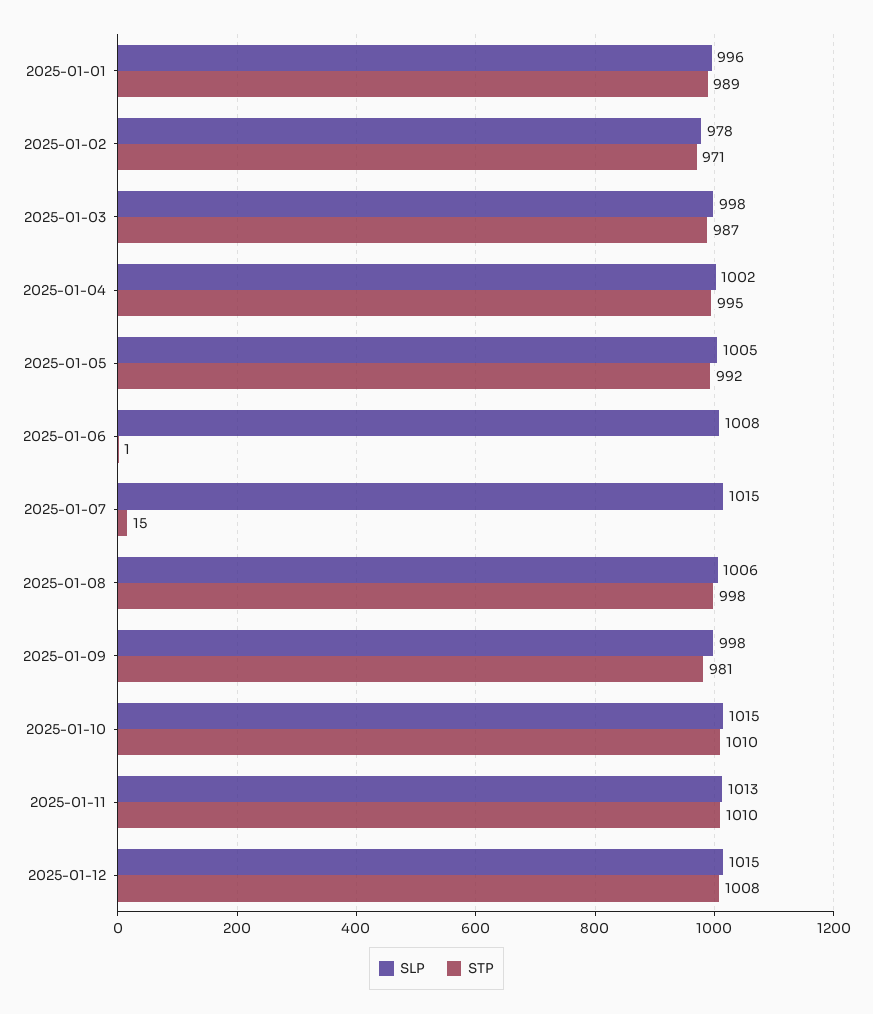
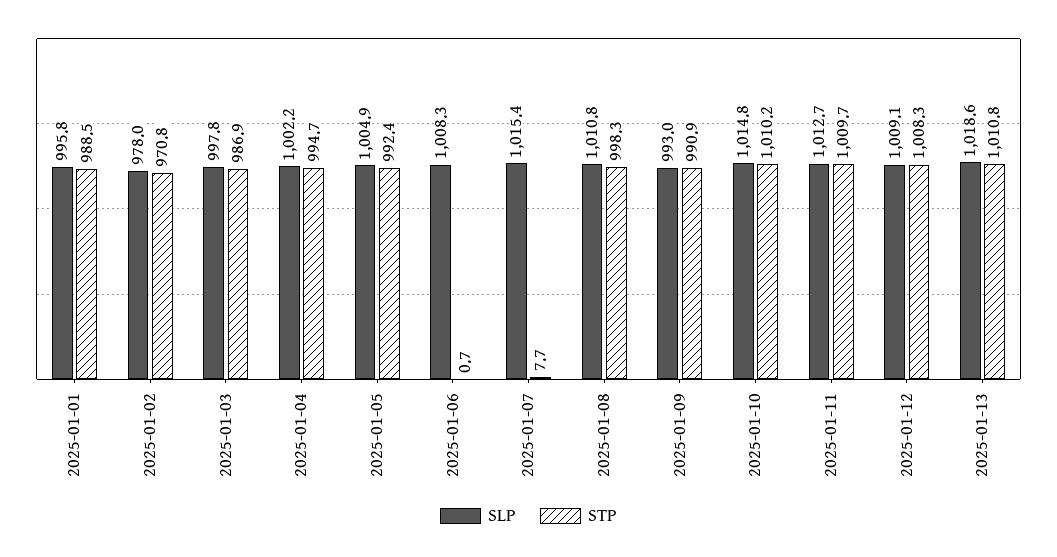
STP, 2025-01-07: 15 -> 7.7
SLP, 2025-01-08: 1006 -> 1010.8
SLP, 2025-01-09: 998 -> 993
STP, 2025-01-09: 981 -> 990.9
SLP, 2025-01-12: 1015 -> 1009.1
SLP, 2025-01-13: none -> 1018.6
STP, 2025-01-13: none -> 1010.8

